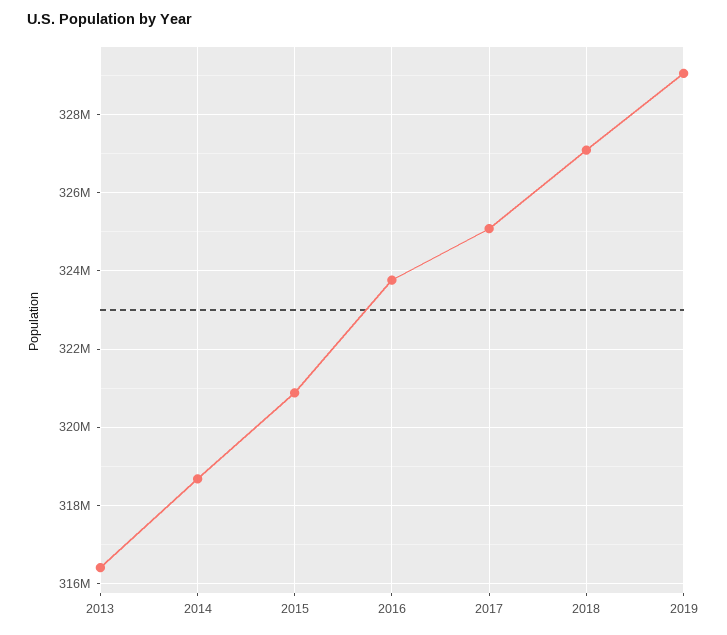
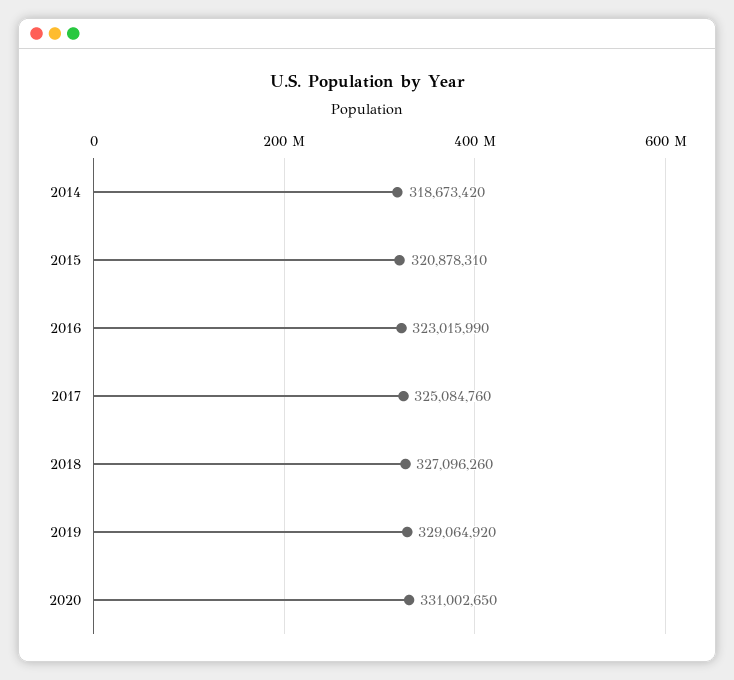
2013: 316400000 -> none
2016: 323800000 -> 323015990
2020: none -> 331002650

